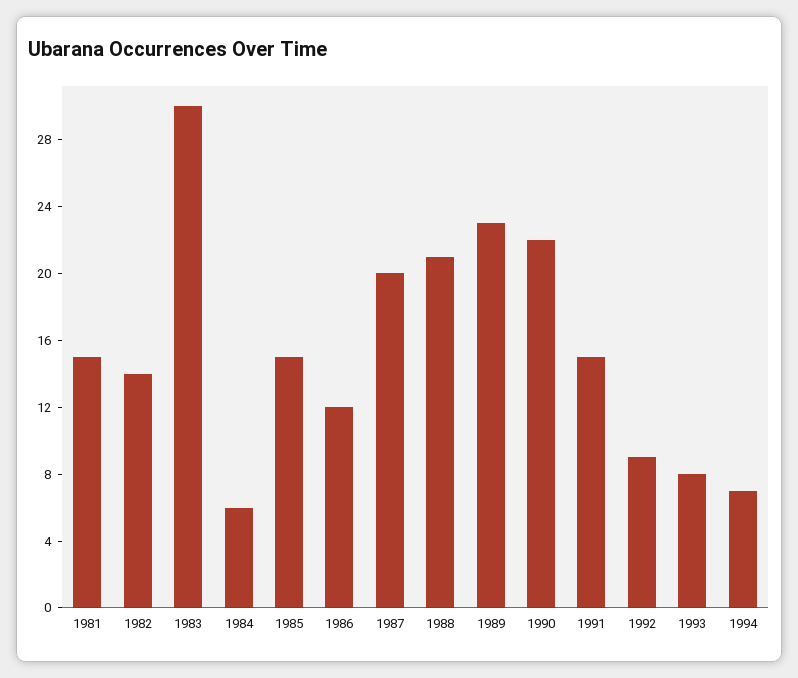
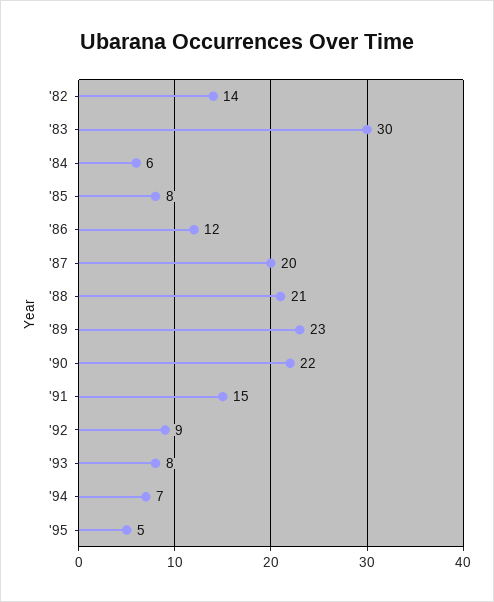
1981: 15 -> none
1985: 15 -> 8
'95: none -> 5

